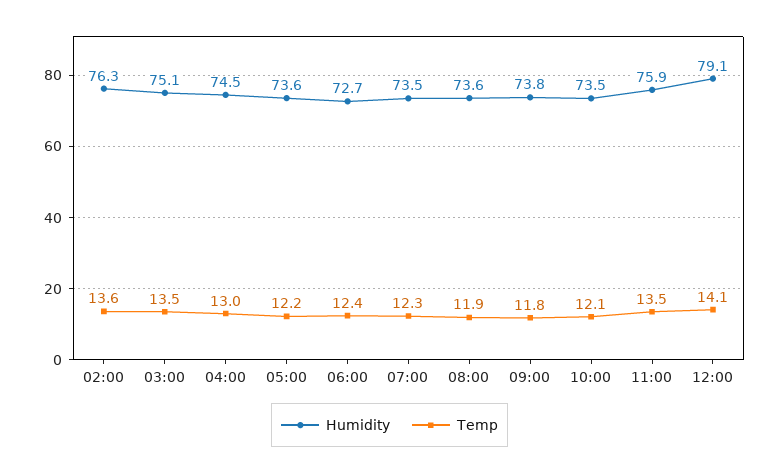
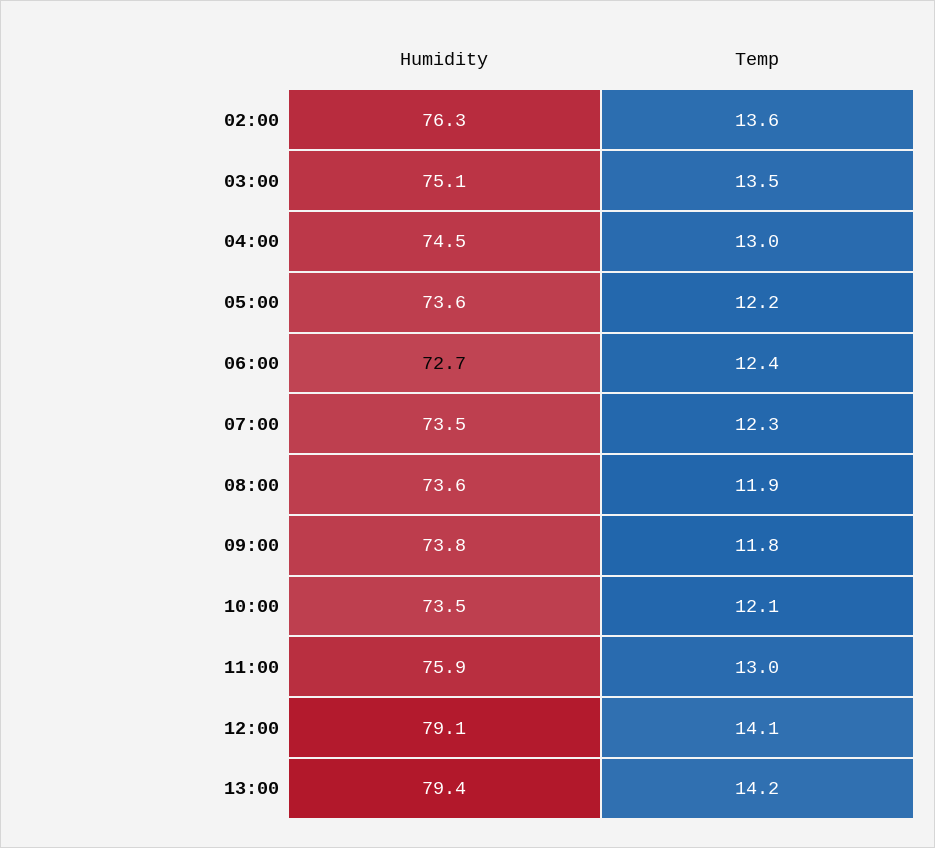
Temp, 11:00: 13.5 -> 13
Humidity, 13:00: none -> 79.4
Temp, 13:00: none -> 14.2

